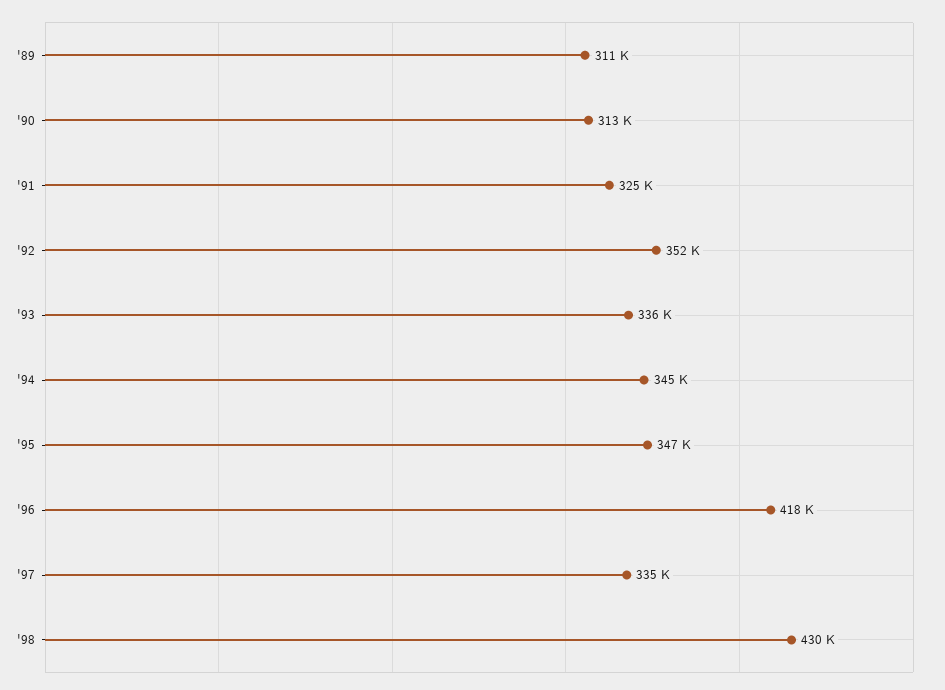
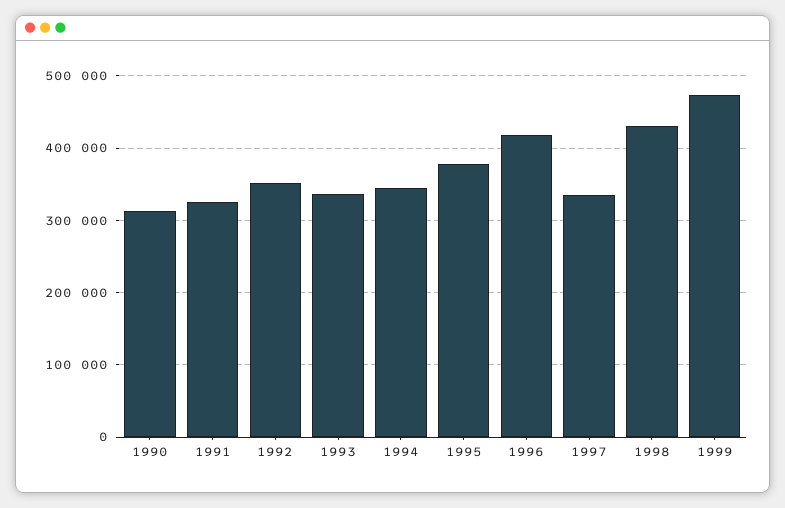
'89: 311000 -> none
'95: 347000 -> 380000
1999: none -> 470000

